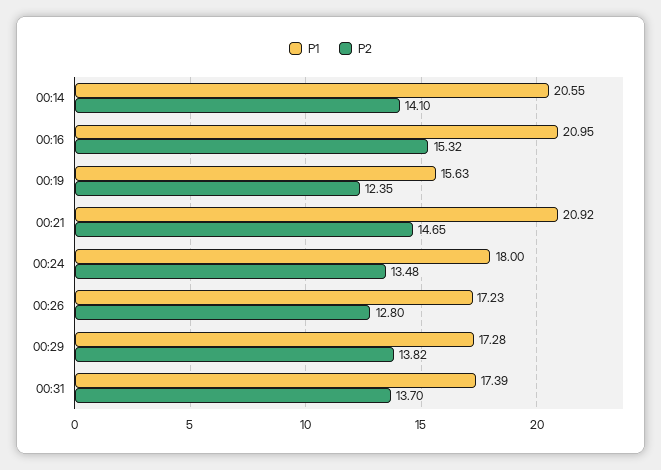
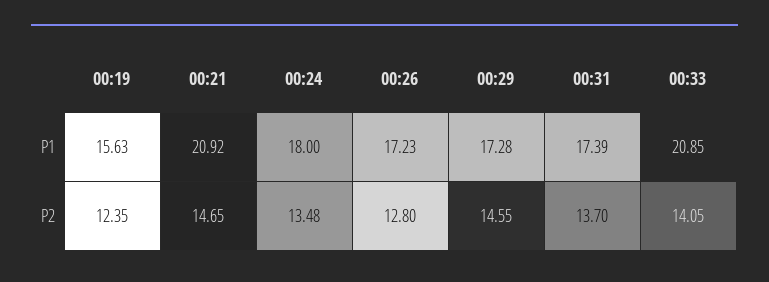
P1, 00:14: 20.55 -> none
P2, 00:14: 14.1 -> none
P1, 00:16: 20.95 -> none
P2, 00:16: 15.32 -> none
P2, 00:29: 13.82 -> 14.55
P1, 00:33: none -> 20.85
P2, 00:33: none -> 14.05

